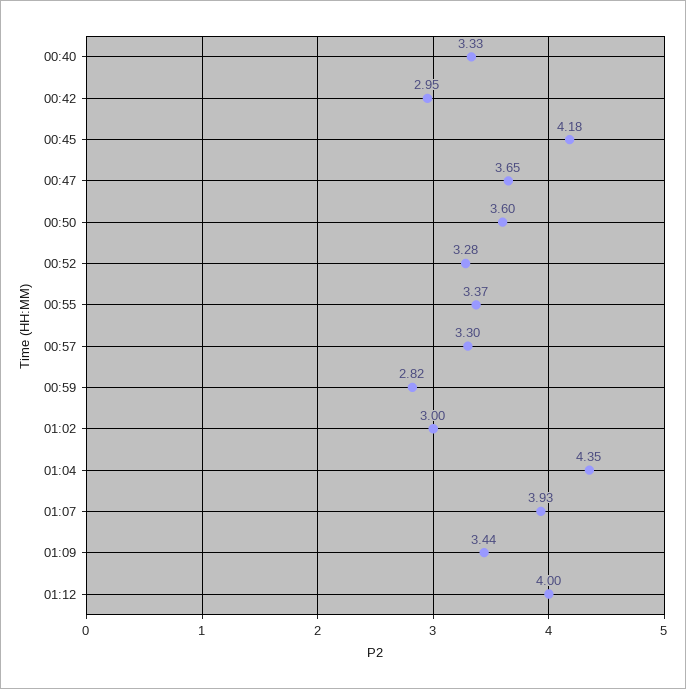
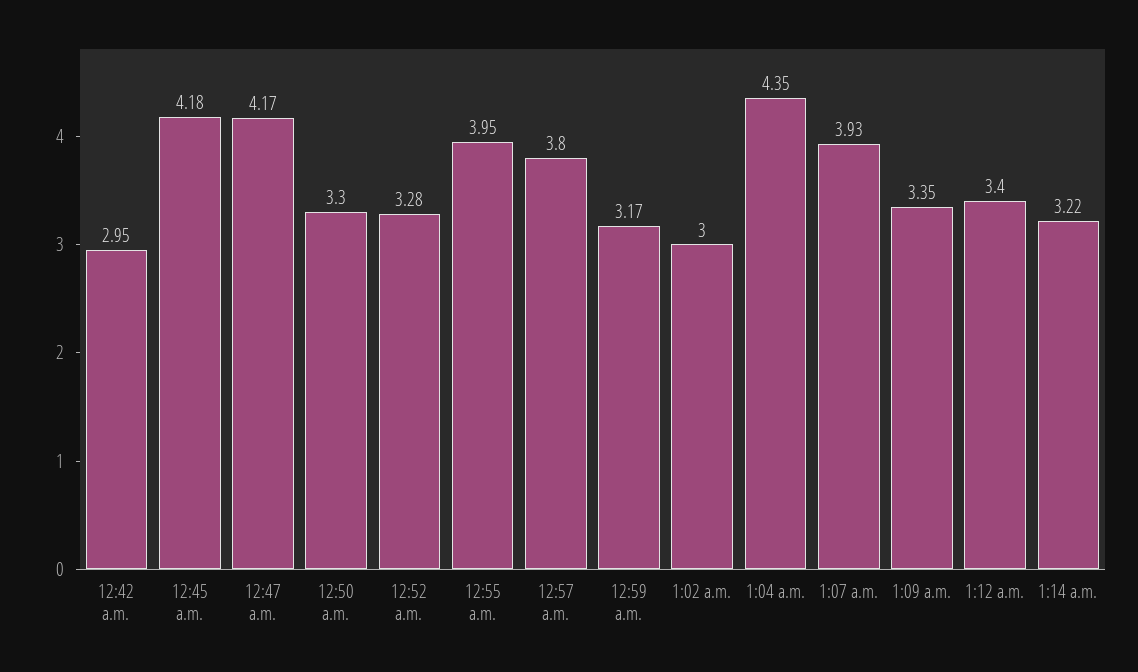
00:40: 3.33 -> none
00:47: 3.65 -> 4.17
00:50: 3.6 -> 3.3
00:55: 3.37 -> 3.95
00:57: 3.3 -> 3.8
00:59: 2.82 -> 3.17
01:09: 3.44 -> 3.35
01:12: 4 -> 3.4
1:14 a.m.: none -> 3.22

